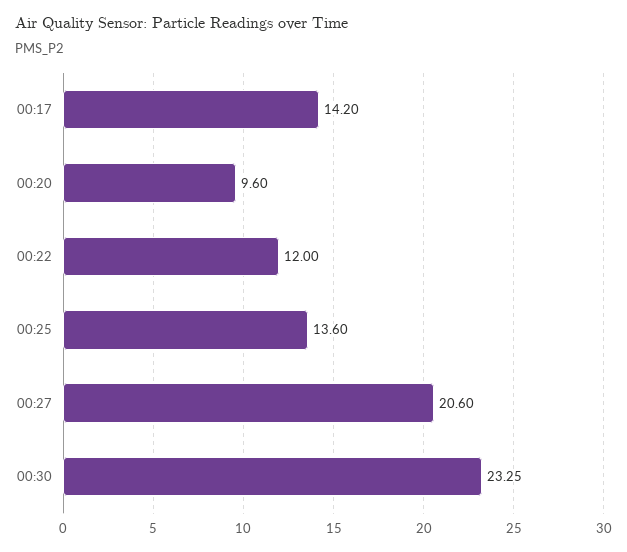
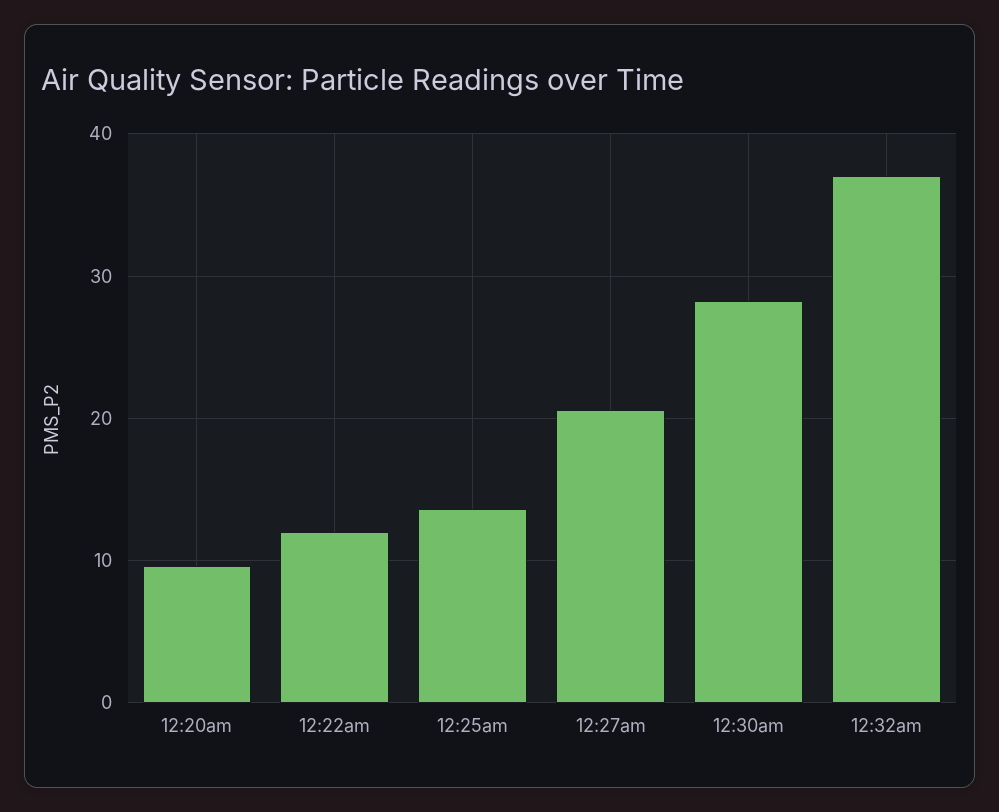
00:17: 14.2 -> none
00:30: 23.25 -> 28
12:32am: none -> 37

